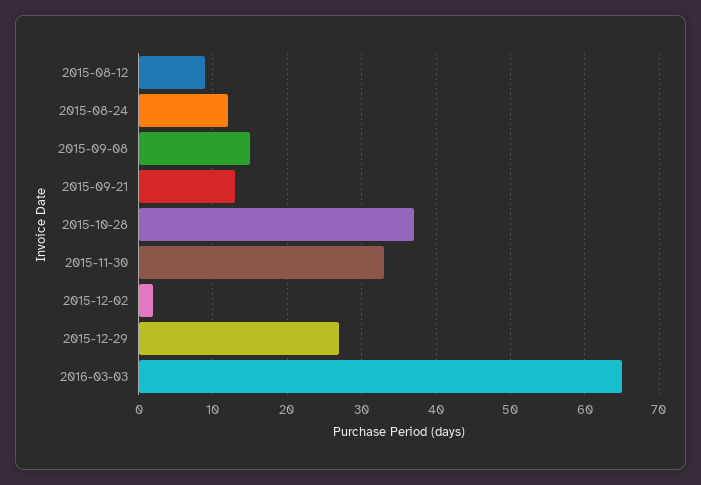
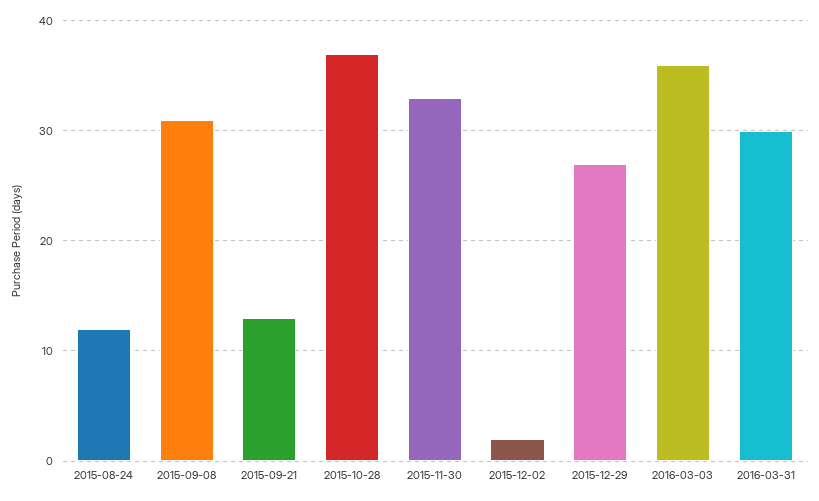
2015-08-12: 9 -> none
2015-09-08: 15 -> 31
2016-03-03: 65 -> 36
2016-03-31: none -> 30

